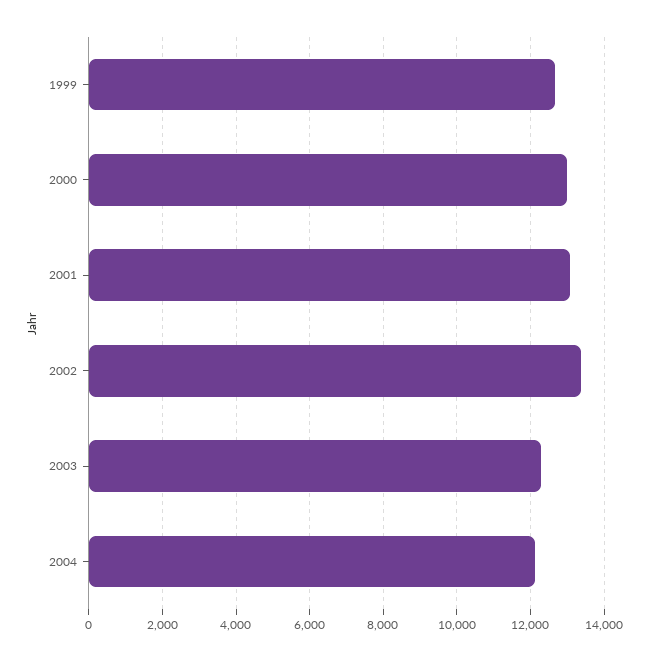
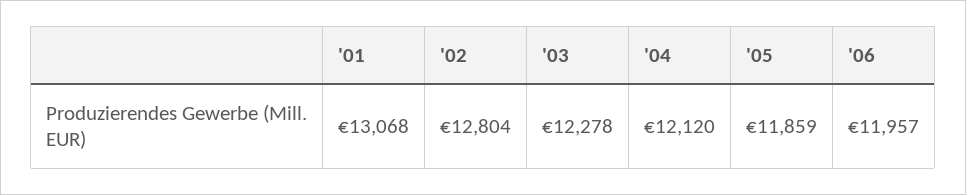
1999: 12600 -> none
2000: 13000 -> none
2002: 13400 -> 12804
'05: none -> 11859
'06: none -> 11957

